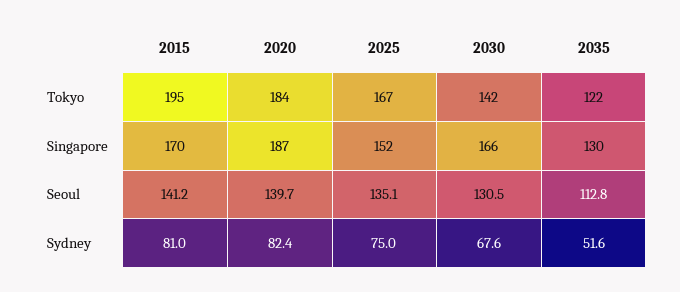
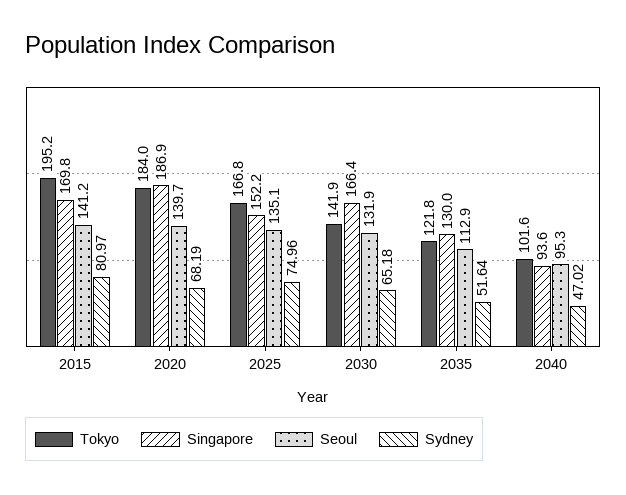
Seoul, 2030: 130.5 -> 131.9
Seoul, 2035: 112.8 -> 112.9
Sydney, 2020: 82.4 -> 68.19
Sydney, 2030: 67.6 -> 65.18
Tokyo, 2040: none -> 101.6
Singapore, 2040: none -> 93.6
Seoul, 2040: none -> 95.3
Sydney, 2040: none -> 47.02

